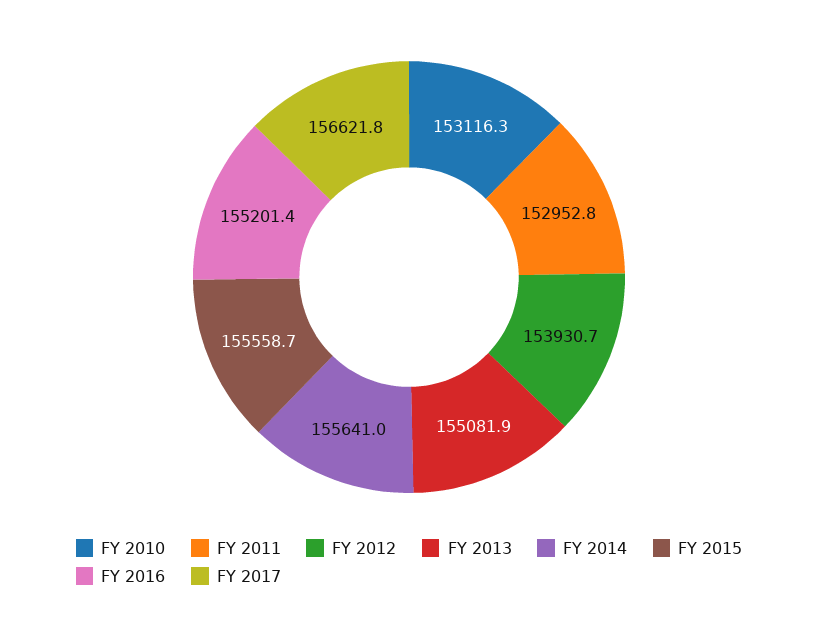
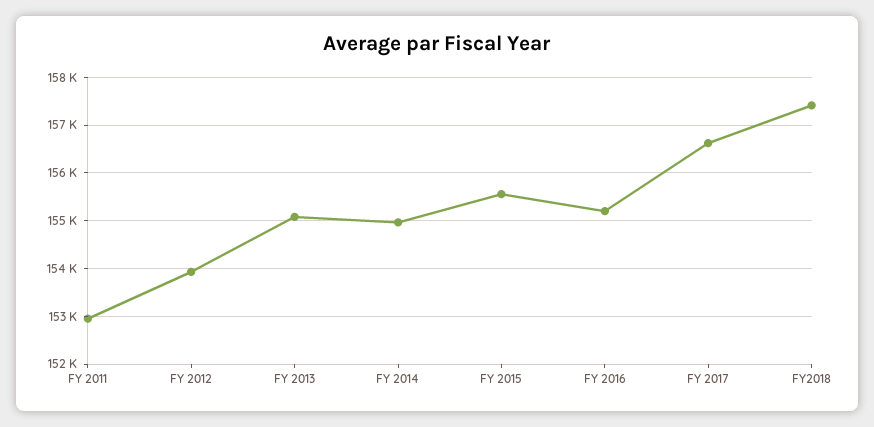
FY 2010: 153116.3 -> none
FY 2014: 155641 -> 155000
FY2018: none -> 157400

